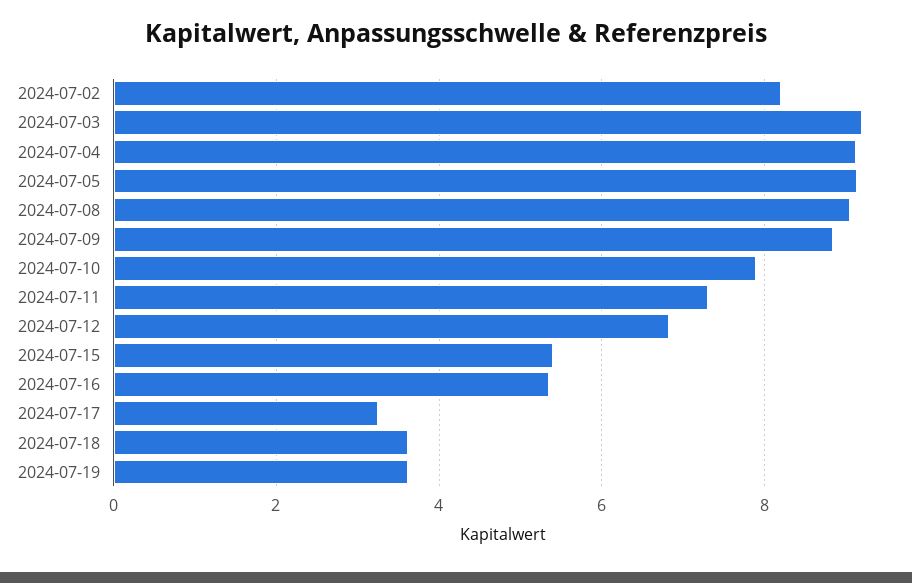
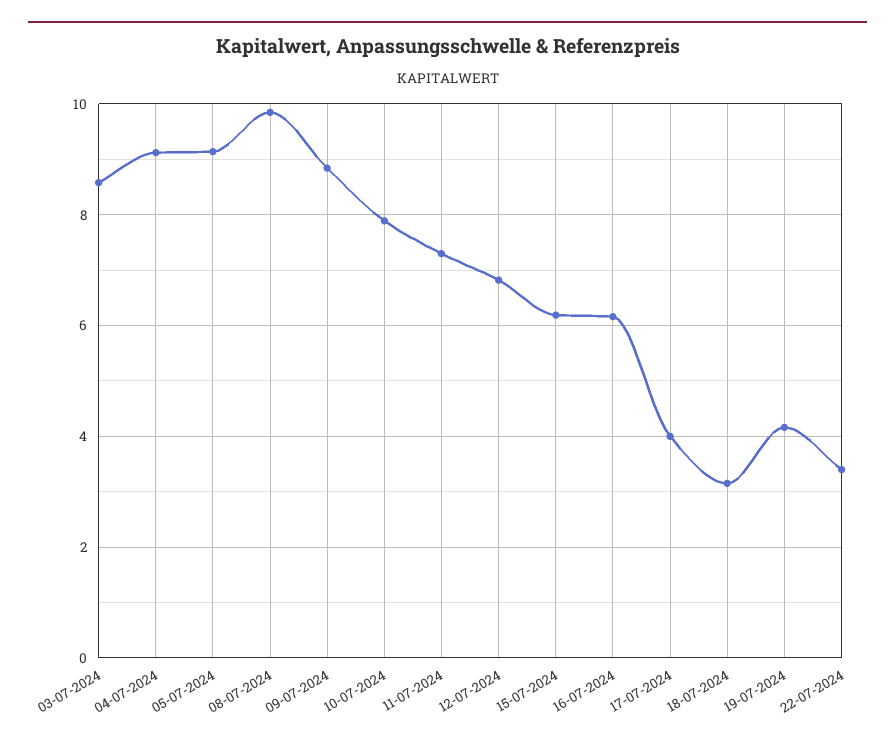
2024-07-02: 8.2 -> none
2024-07-03: 9.2 -> 8.6
2024-07-08: 9 -> 9.8
2024-07-15: 5.4 -> 6.2
2024-07-16: 5.4 -> 6.2
2024-07-17: 3.2 -> 4
2024-07-18: 3.6 -> 3.2
2024-07-19: 3.6 -> 4.2
22-07-2024: none -> 3.4

